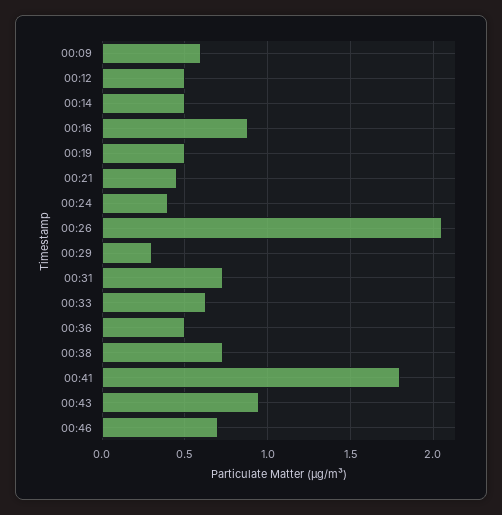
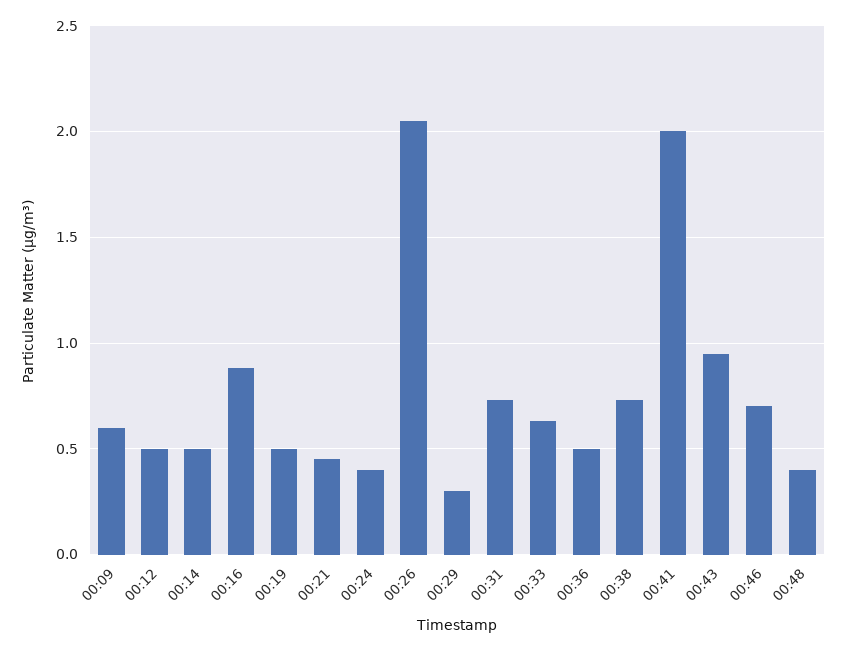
00:41: 1.8 -> 2
00:48: none -> 0.4

